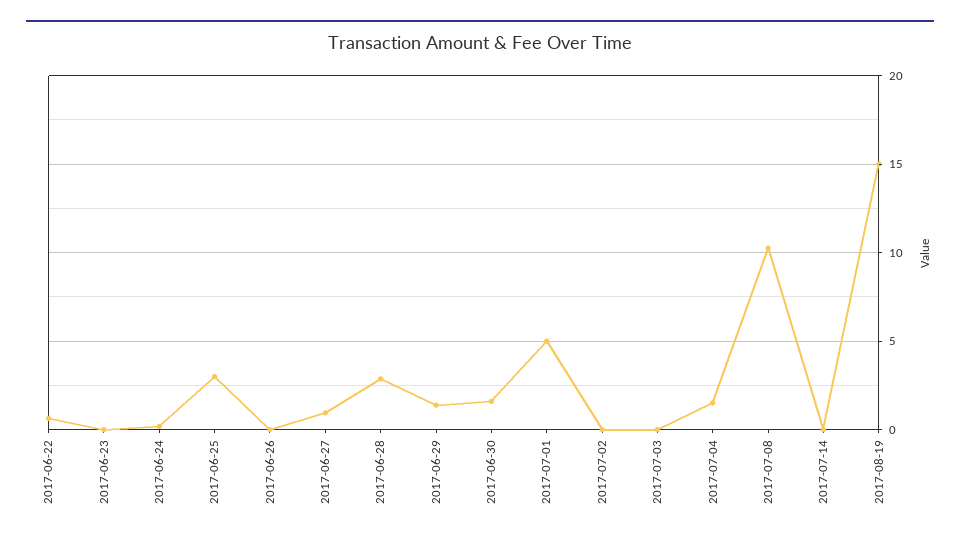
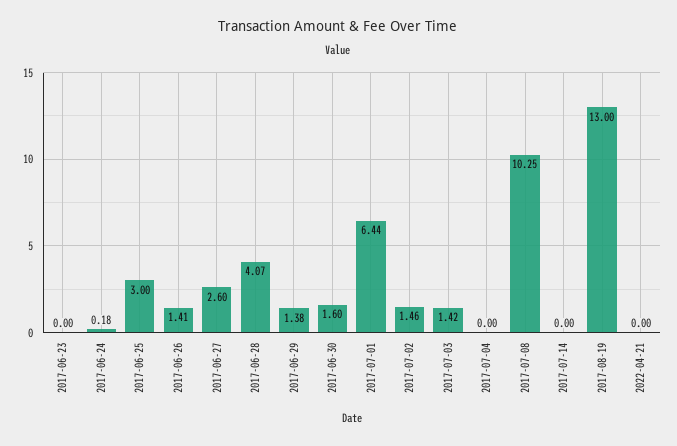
2017-06-22: 0.5 -> none
2017-06-26: 0 -> 1.41
2017-06-27: 1 -> 2.6
2017-06-28: 3 -> 4.07
2017-07-01: 5 -> 6.44
2017-07-02: 0 -> 1.46
2017-07-03: 0 -> 1.42
2017-07-04: 1.5 -> 0
2017-08-19: 15 -> 13
2022-04-21: none -> 0

